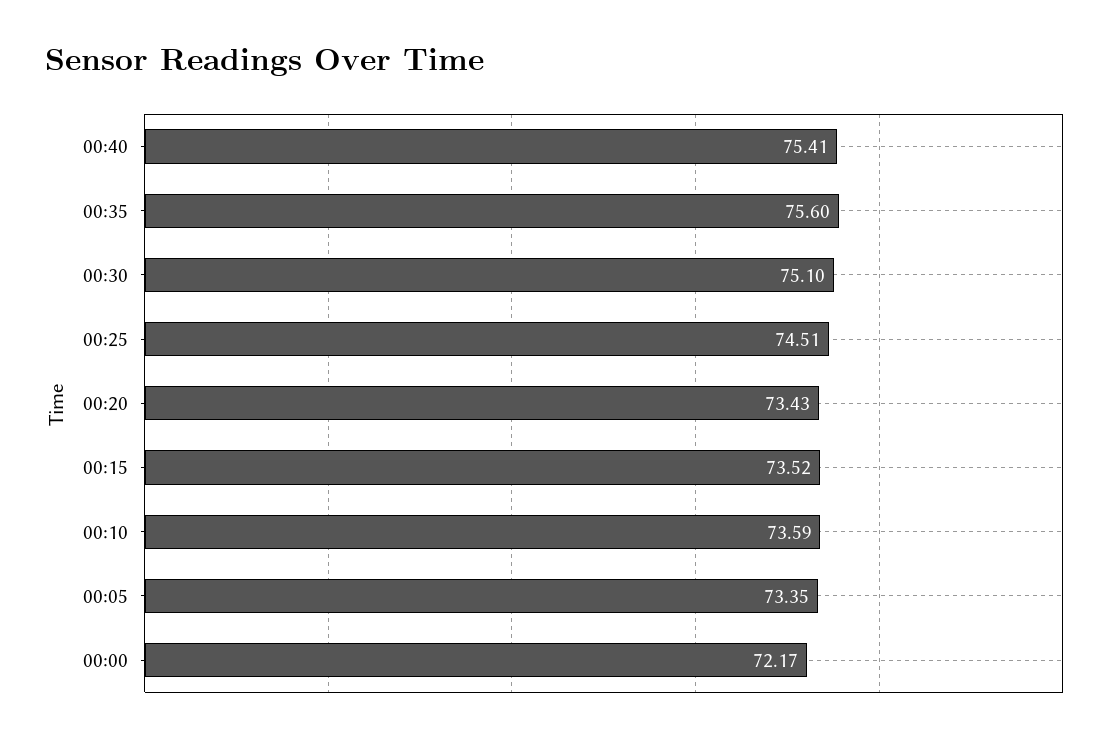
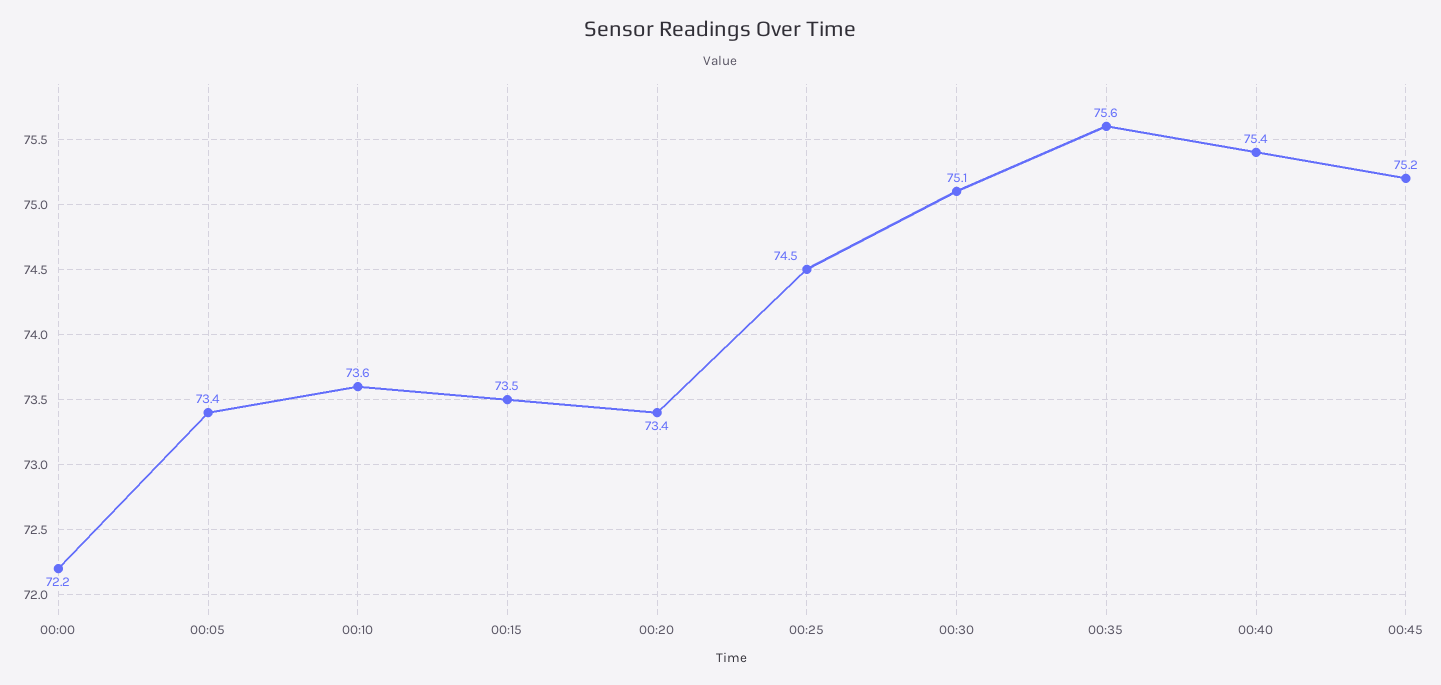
00:45: none -> 75.2

